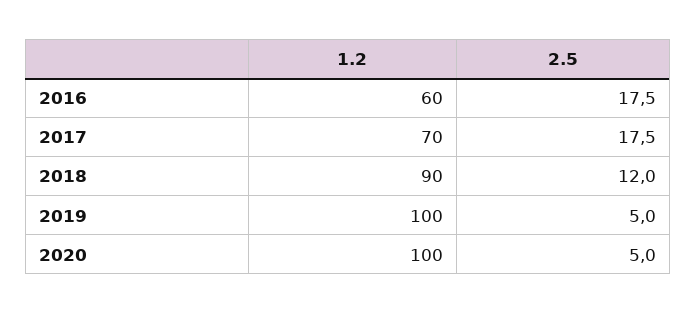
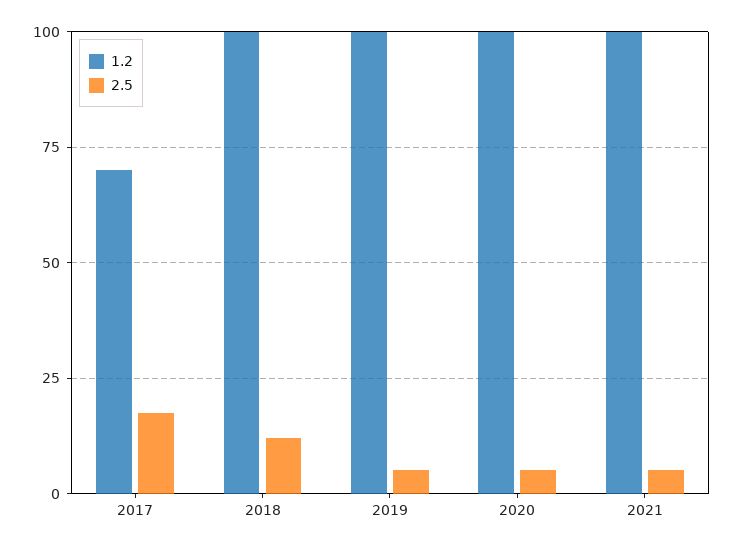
1.2, 2016: 60 -> none
2.5, 2016: 17.5 -> none
1.2, 2018: 90 -> 100
1.2, 2021: none -> 100
2.5, 2021: none -> 5

